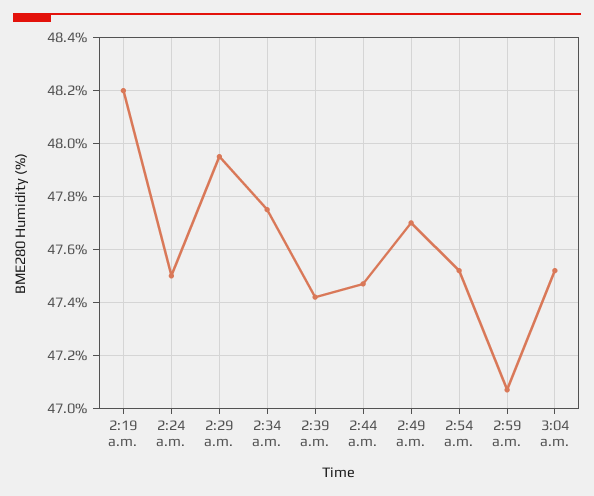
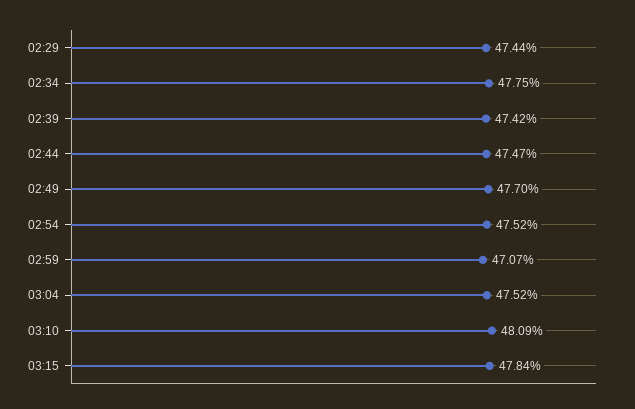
2:19 a.m.: 48.2 -> none
2:24 a.m.: 47.5 -> none
2:29 a.m.: 47.95 -> 47.44
03:10: none -> 48.09
03:15: none -> 47.84

